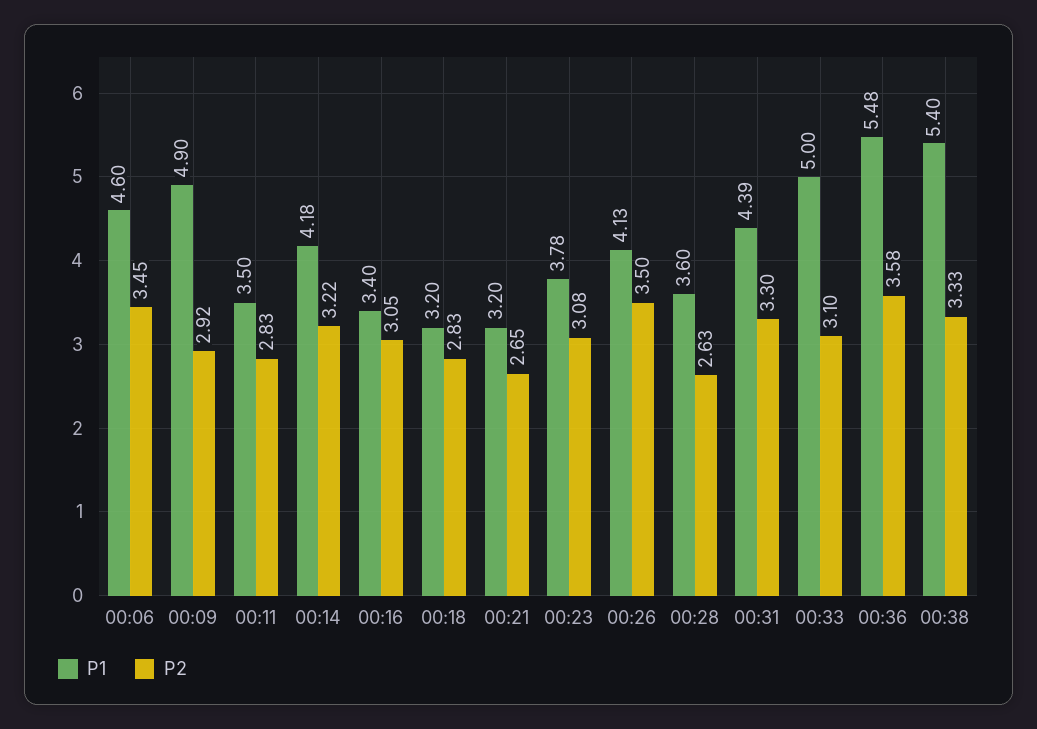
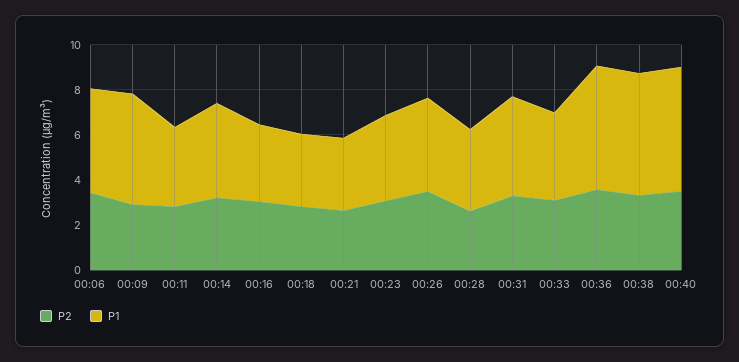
P1, 00:33: 5 -> 4
P2, 00:40: none -> 3.5
P1, 00:40: none -> 5.5

